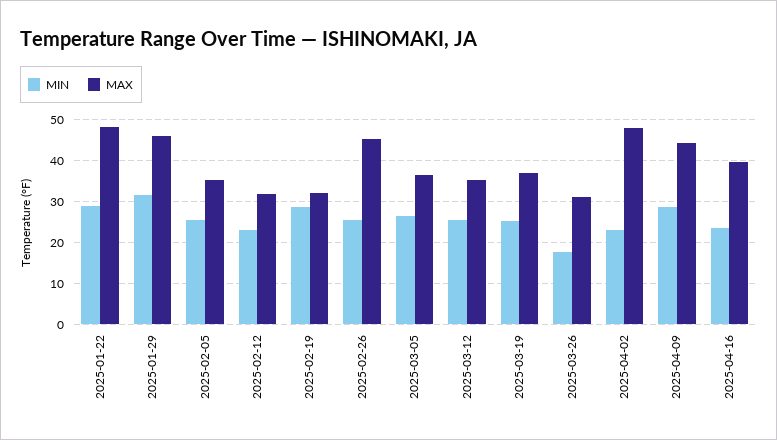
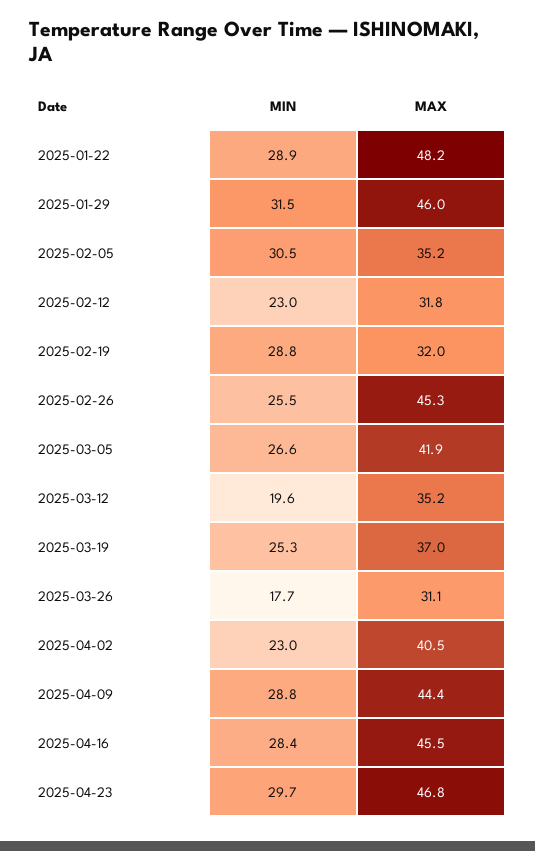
MIN, 2025-02-05: 26 -> 30.5
MAX, 2025-03-05: 36 -> 41.9
MIN, 2025-03-12: 26 -> 19.6
MAX, 2025-04-02: 48 -> 40.5
MIN, 2025-04-16: 24 -> 28.4
MAX, 2025-04-16: 40 -> 45.5
MIN, 2025-04-23: none -> 29.7
MAX, 2025-04-23: none -> 46.8

